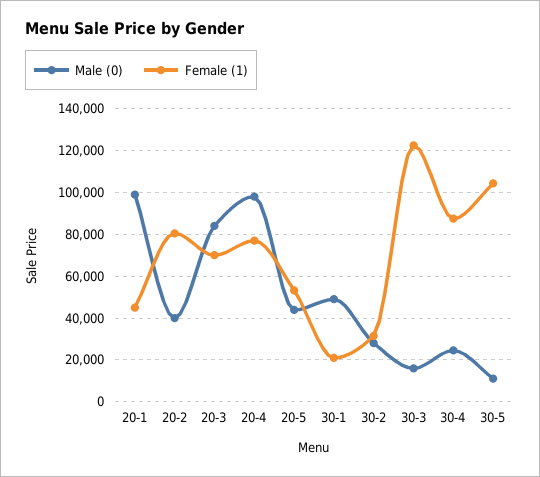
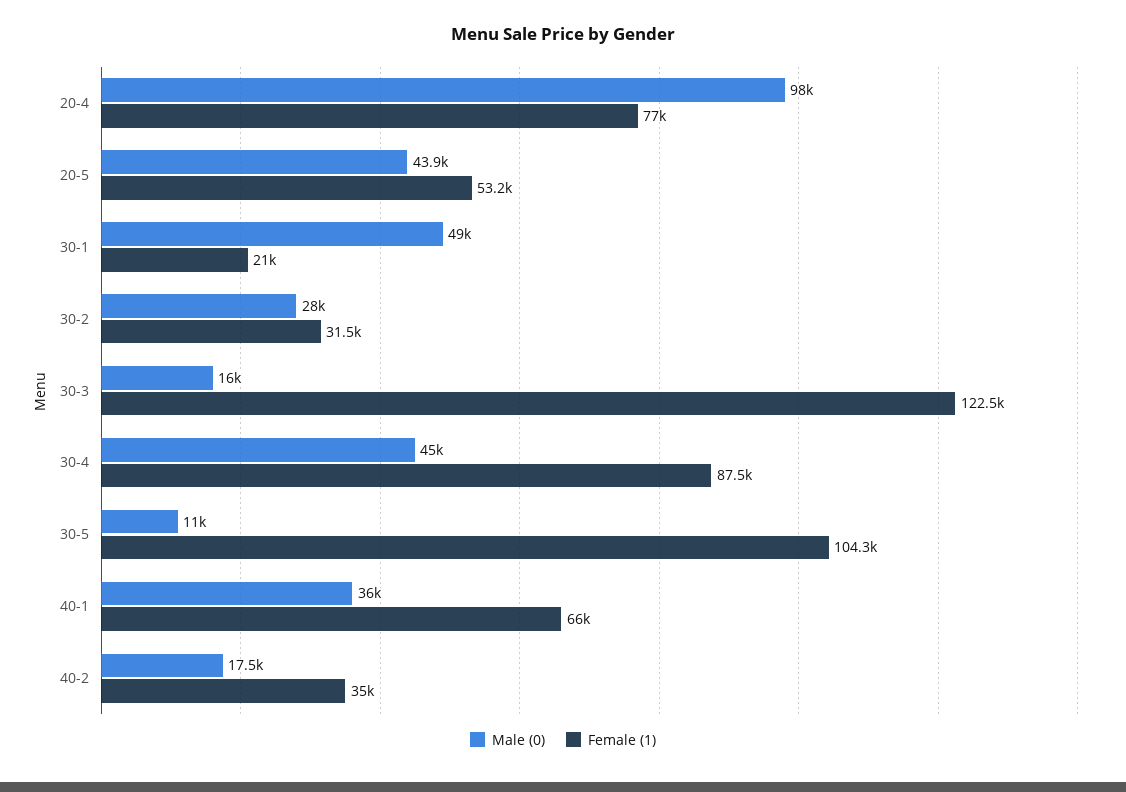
Male (0), 20-1: 100000 -> none
Female (1), 20-1: 45000 -> none
Male (0), 20-2: 40000 -> none
Female (1), 20-2: 80000 -> none
Male (0), 20-3: 85000 -> none
Female (1), 20-3: 70000 -> none
Male (0), 30-4: 25000 -> 45000
Male (0), 40-1: none -> 36000
Female (1), 40-1: none -> 66000
Male (0), 40-2: none -> 17500
Female (1), 40-2: none -> 35000

